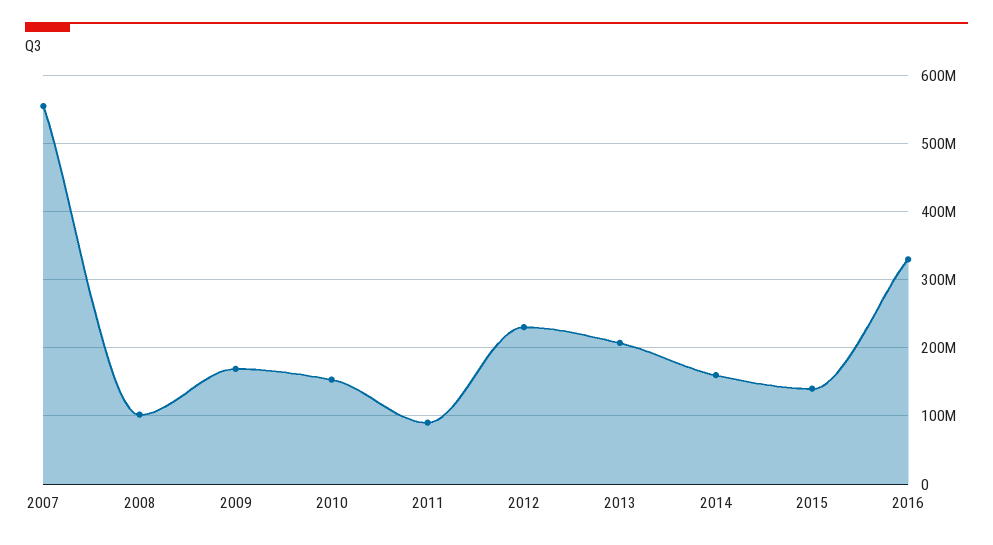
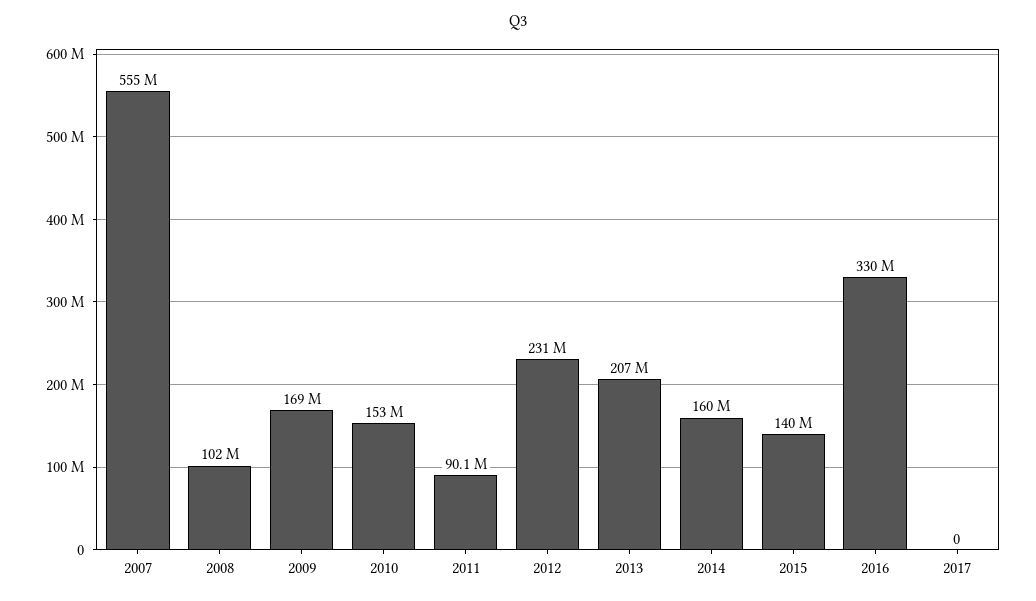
2017: none -> 0

